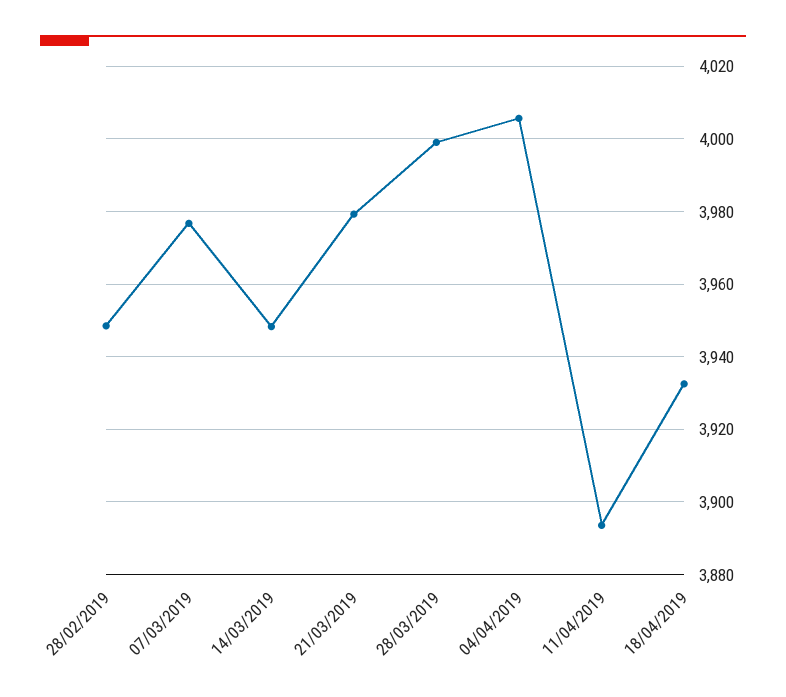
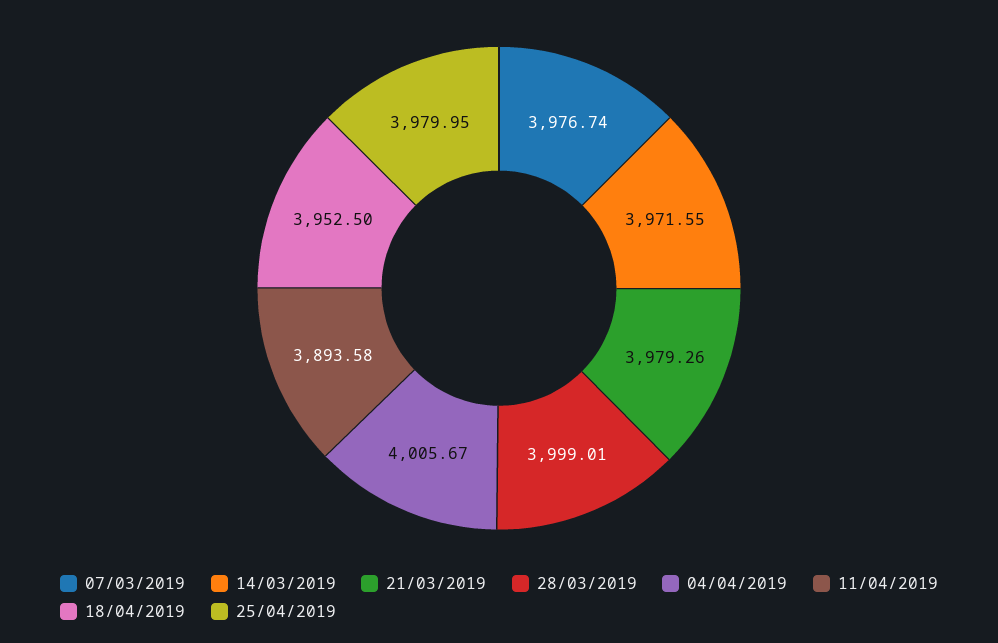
28/02/2019: 3948 -> none
14/03/2019: 3948 -> 3971.55
18/04/2019: 3932 -> 3952.5
25/04/2019: none -> 3979.95

